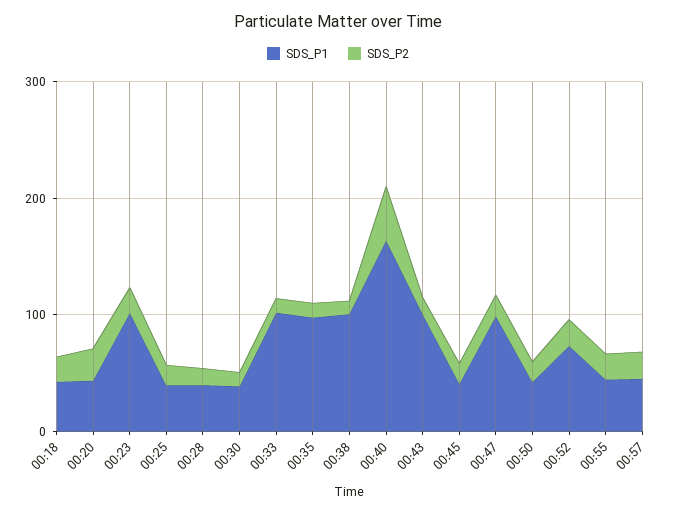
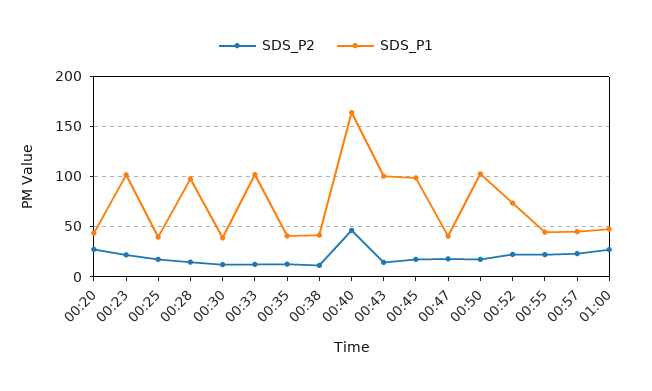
SDS_P1, 00:18: 40 -> none
SDS_P2, 00:18: 20 -> none
SDS_P1, 00:28: 40 -> 100
SDS_P1, 00:35: 100 -> 40
SDS_P1, 00:38: 100 -> 40
SDS_P1, 00:45: 40 -> 100
SDS_P1, 00:47: 100 -> 40
SDS_P1, 00:50: 40 -> 100
SDS_P2, 01:00: none -> 30
SDS_P1, 01:00: none -> 50

